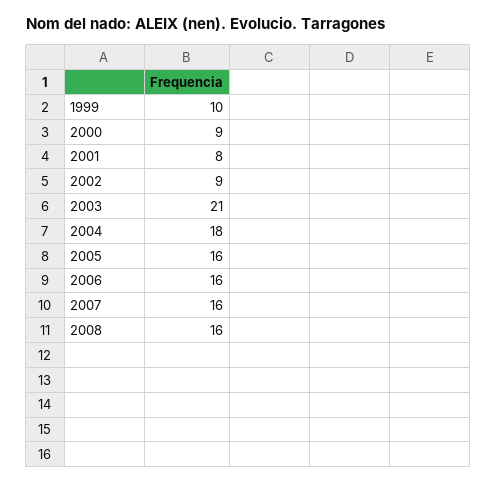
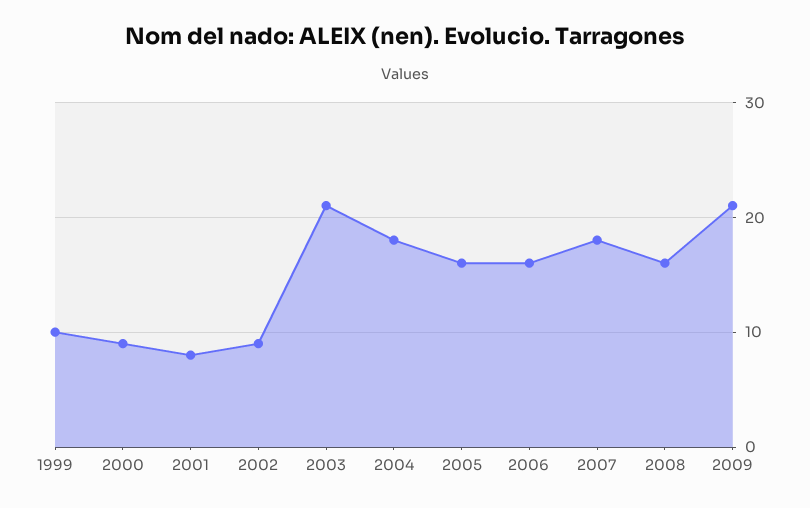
2007: 16 -> 18
2009: none -> 21

